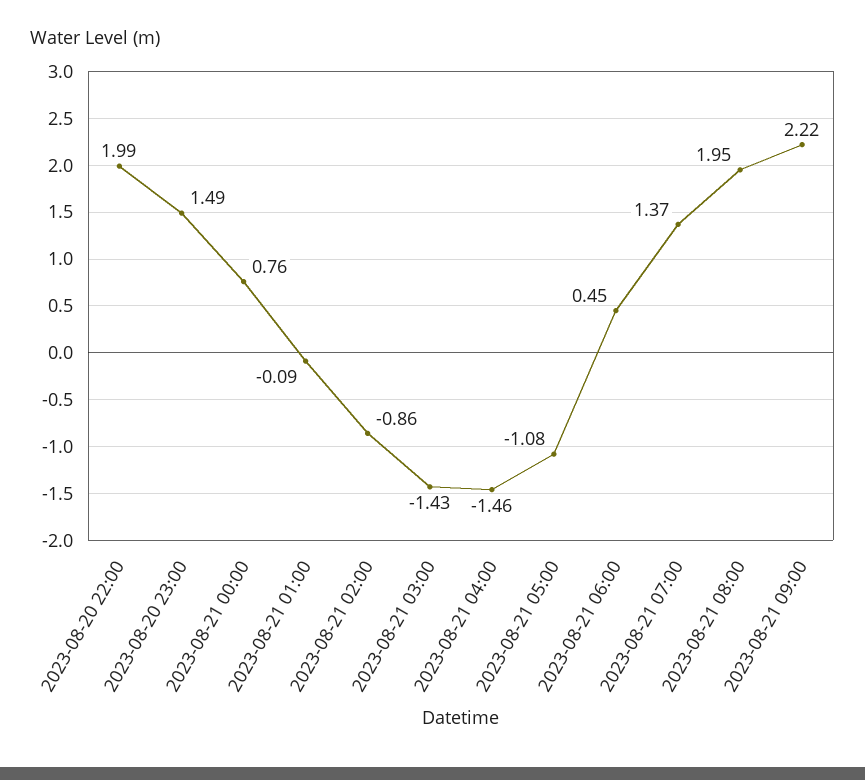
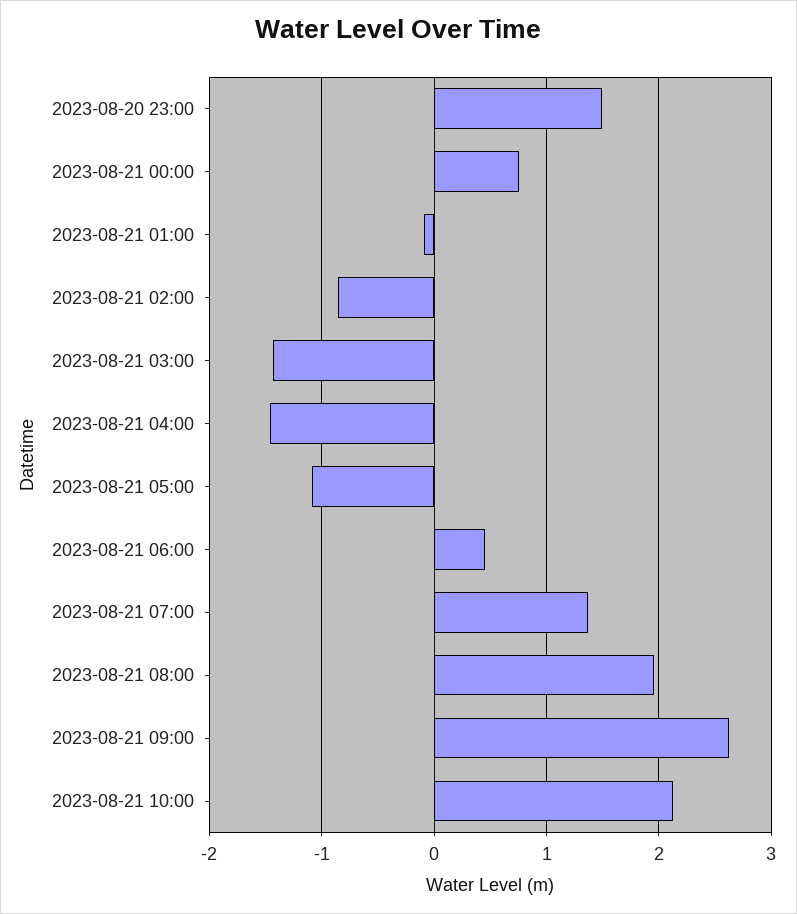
2023-08-20 22:00: 1.99 -> none
2023-08-21 09:00: 2.22 -> 2.6
2023-08-21 10:00: none -> 2.1

